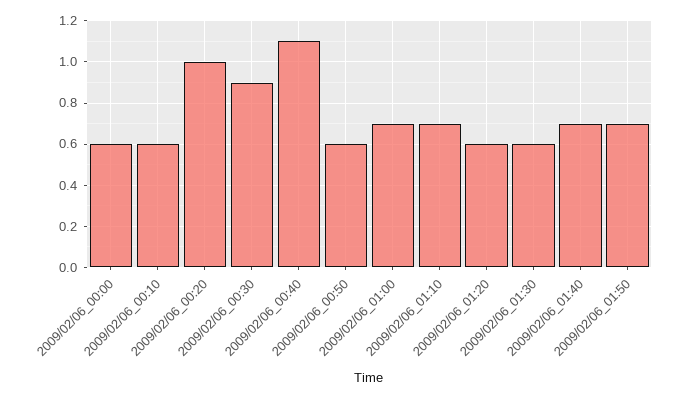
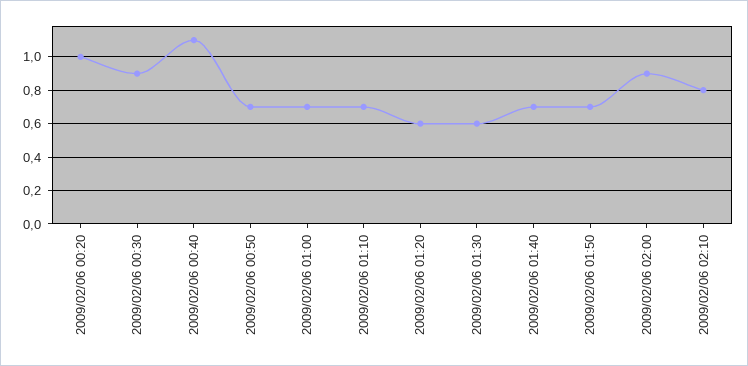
2009/02/06_00:00: 0.6 -> none
2009/02/06_00:10: 0.6 -> none
2009/02/06_00:50: 0.6 -> 0.7
2009/02/06 02:00: none -> 0.9
2009/02/06 02:10: none -> 0.8

